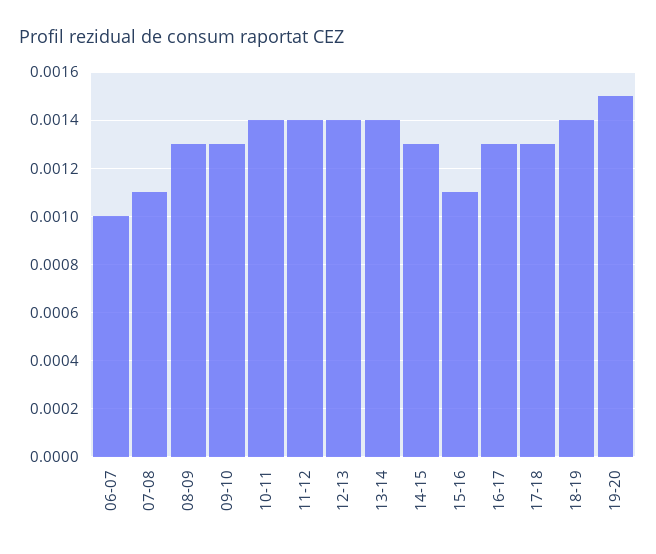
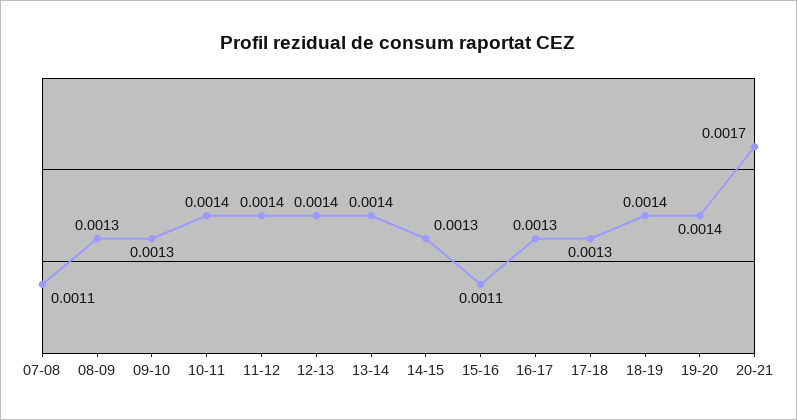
06-07: 0.001 -> none
19-20: 0.0015 -> 0.0014
20-21: none -> 0.0017

